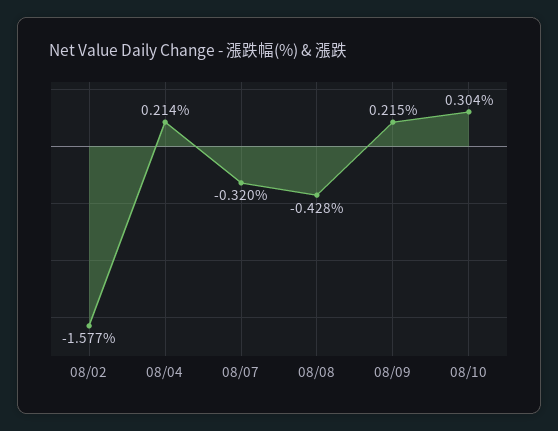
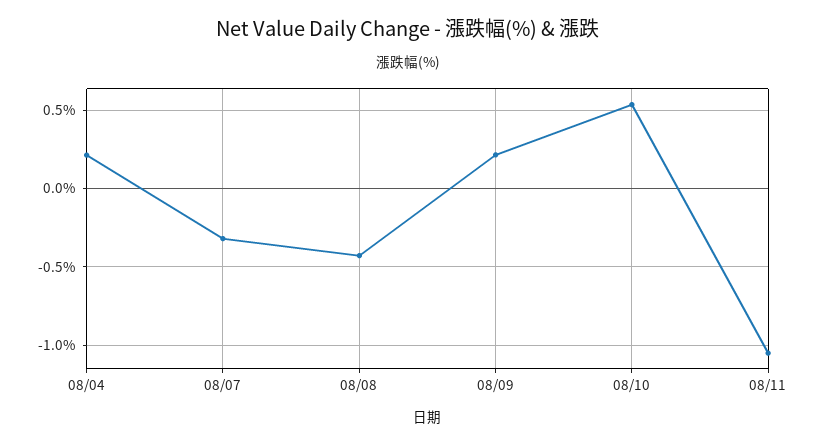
08/02: -1.577 -> none
08/10: 0.304 -> 0.55
08/11: none -> -1.05

